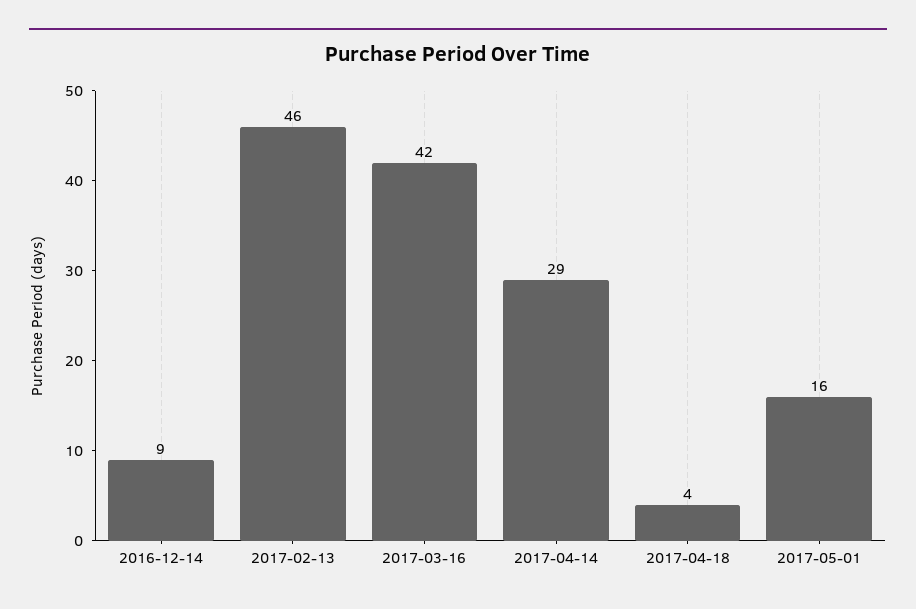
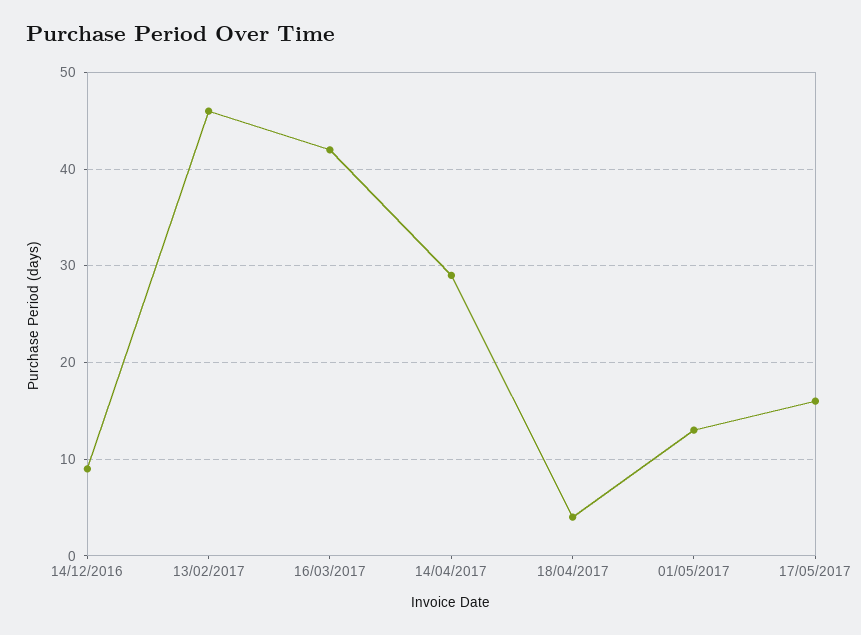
2017-05-01: 16 -> 13
17/05/2017: none -> 16

